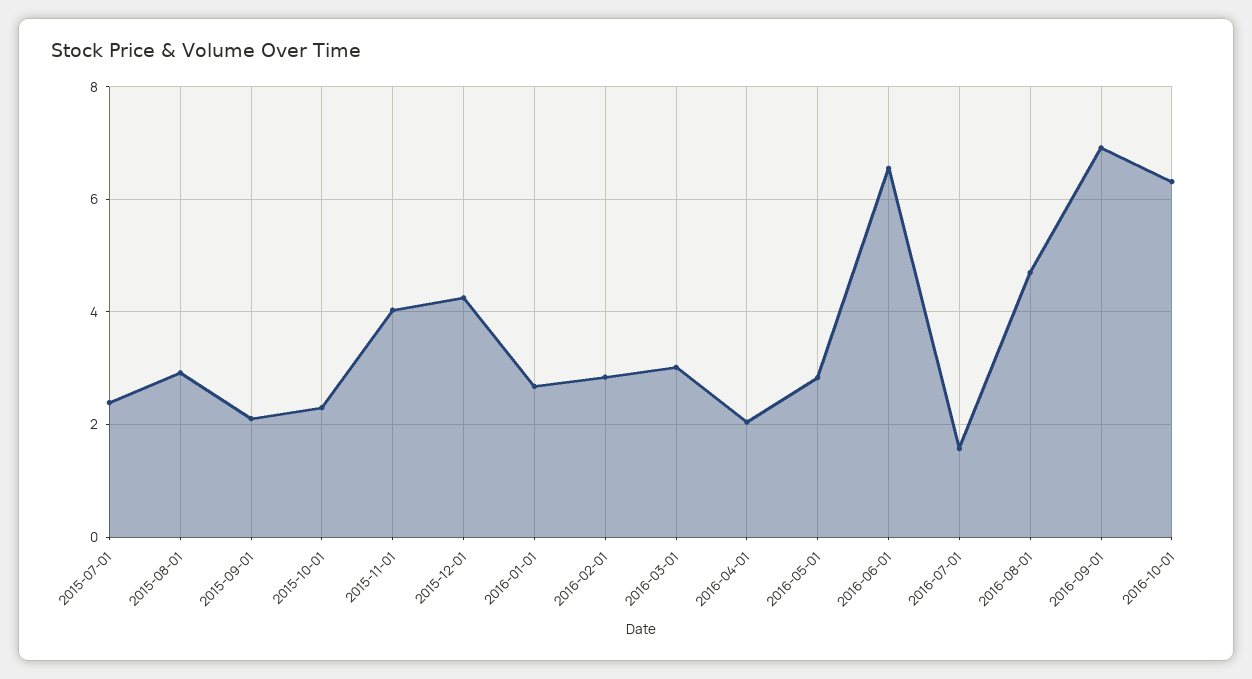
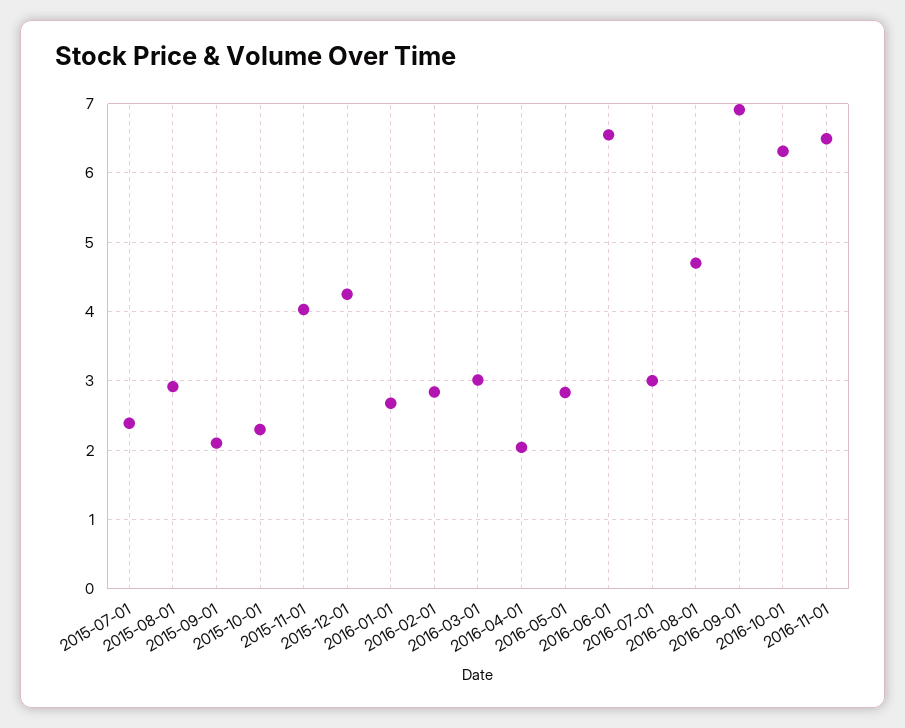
2016-07-01: 1.6 -> 3
2016-11-01: none -> 6.5

